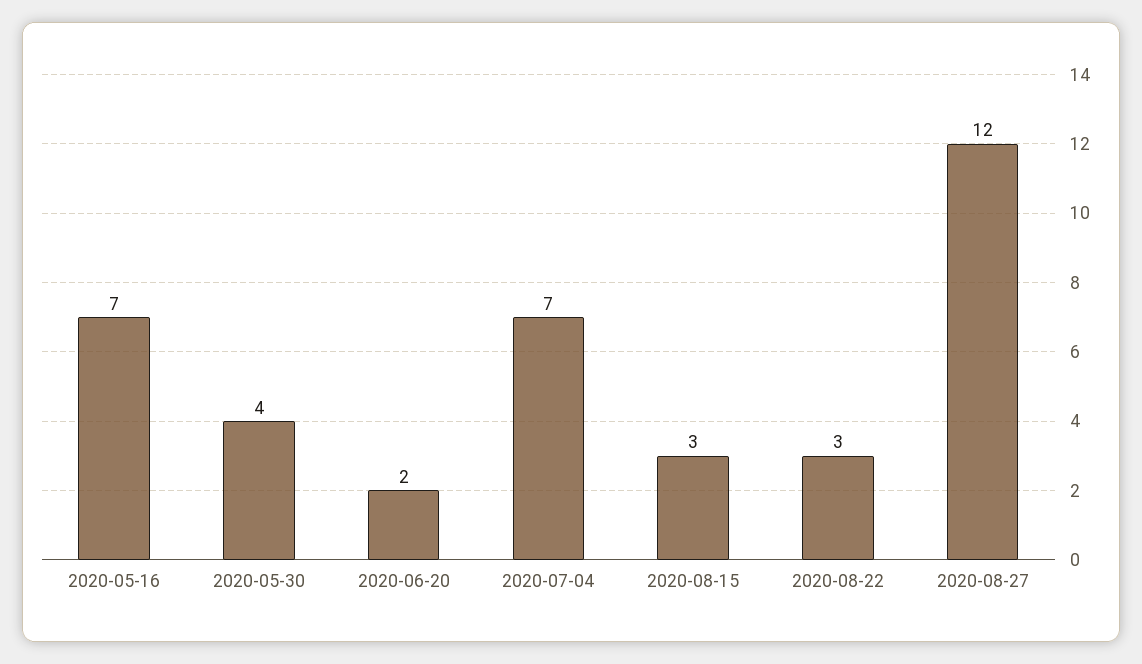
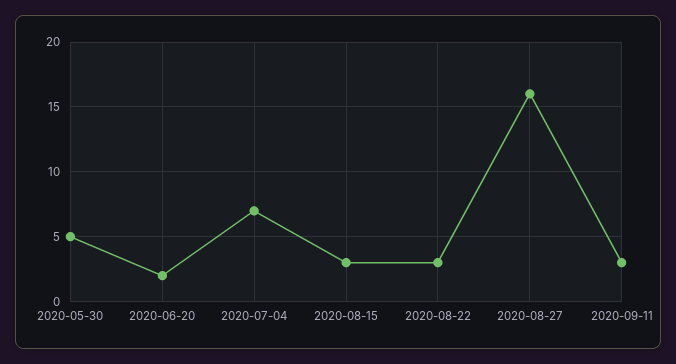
2020-05-16: 7 -> none
2020-05-30: 4 -> 5
2020-08-27: 12 -> 16
2020-09-11: none -> 3

